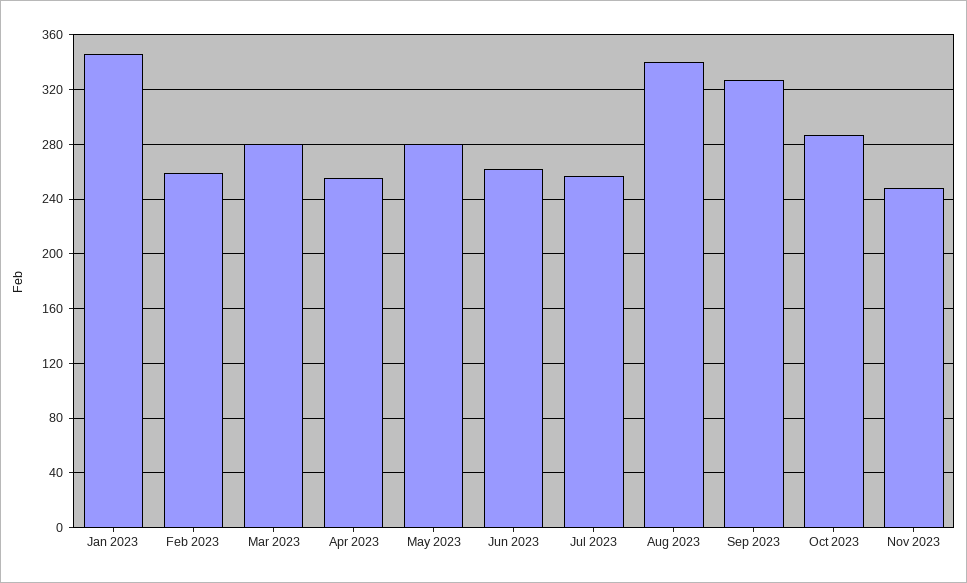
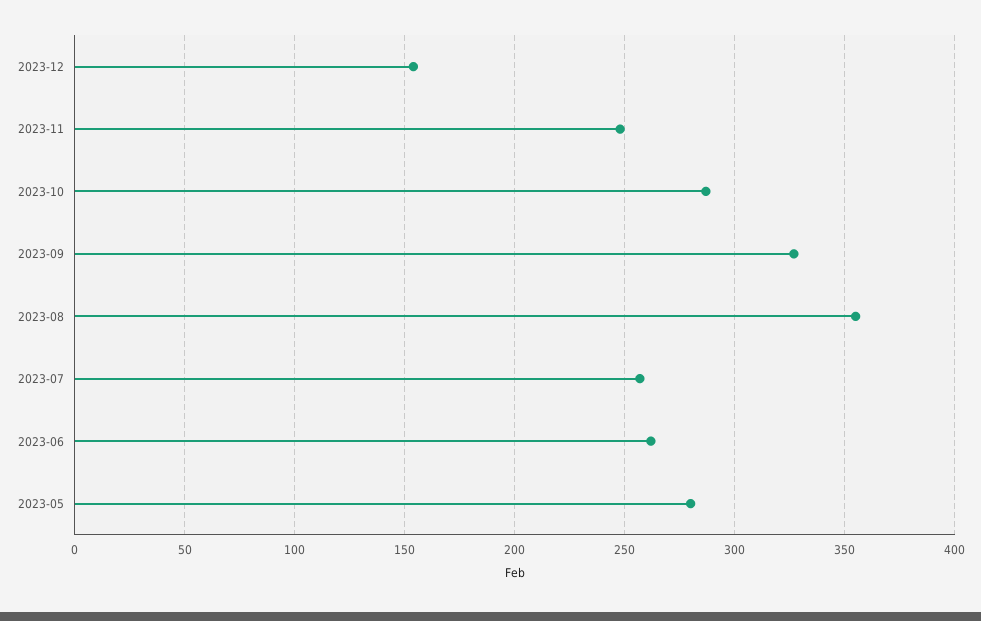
Jan 2023: 345 -> none
Feb 2023: 260 -> none
Mar 2023: 280 -> none
Apr 2023: 255 -> none
Aug 2023: 340 -> 355
2023-12: none -> 155

